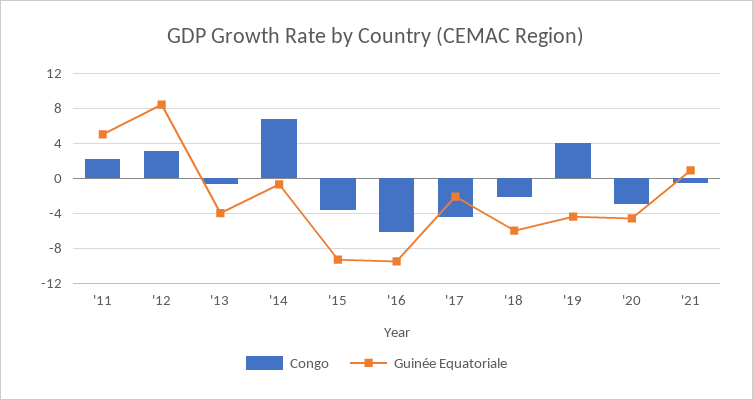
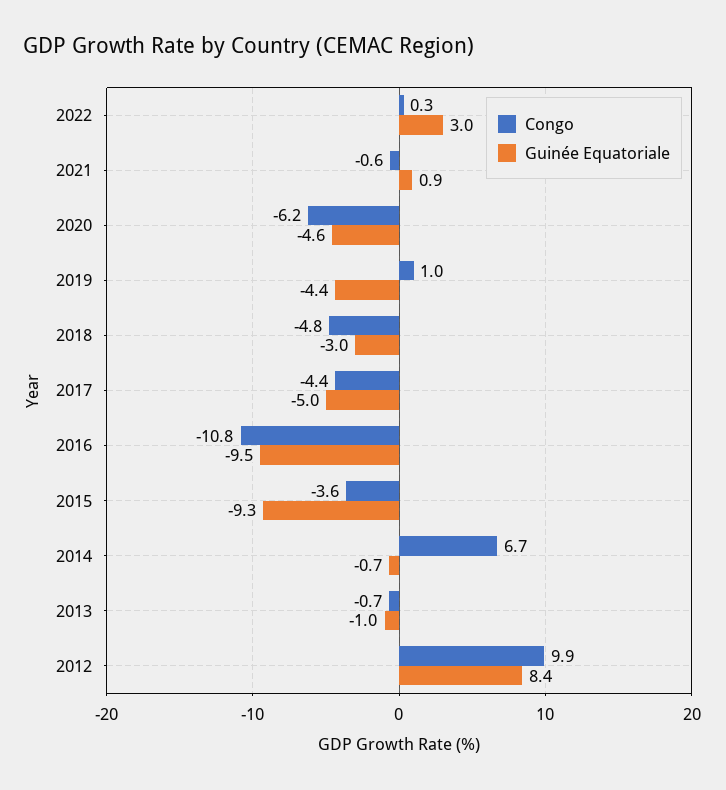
Congo, '11: 2 -> none
Guinée Equatoriale, '11: 5 -> none
Congo, '12: 3 -> 9.9
Guinée Equatoriale, '13: -4 -> -1
Congo, '16: -6 -> -10.8
Guinée Equatoriale, '17: -2 -> -5
Congo, '18: -2 -> -4.8
Guinée Equatoriale, '18: -6 -> -3
Congo, '19: 4 -> 1
Congo, '20: -3 -> -6.2
Congo, 2022: none -> 0.3
Guinée Equatoriale, 2022: none -> 3

